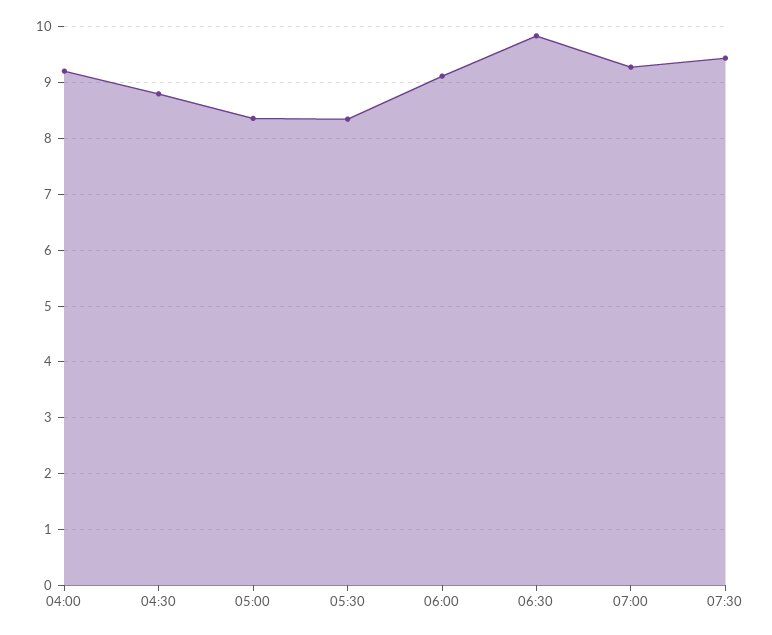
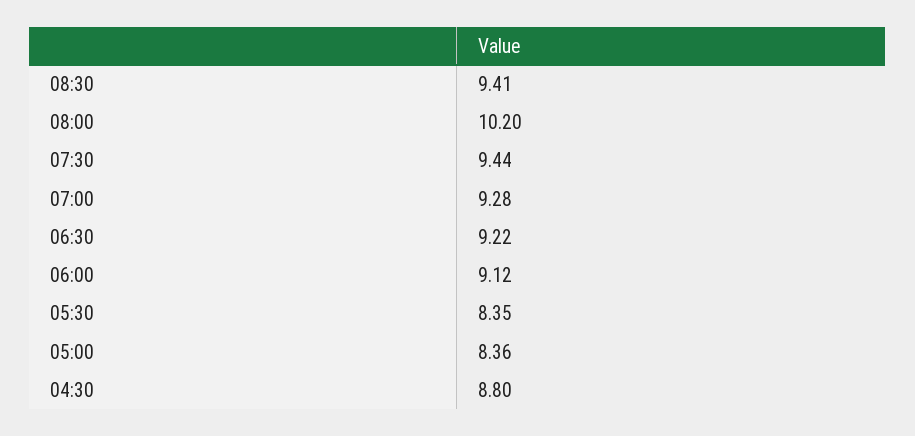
04:00: 9.2 -> none
06:30: 9.8 -> 9.22
08:30: none -> 9.41
08:00: none -> 10.2

